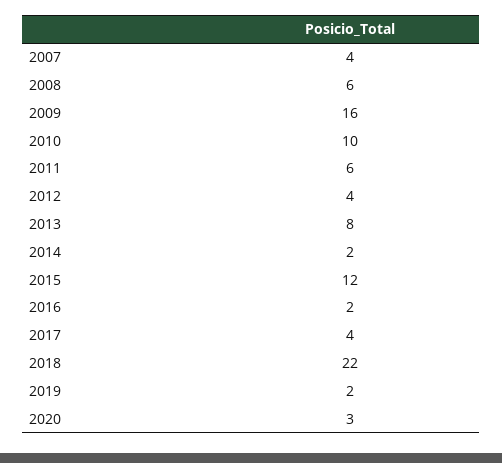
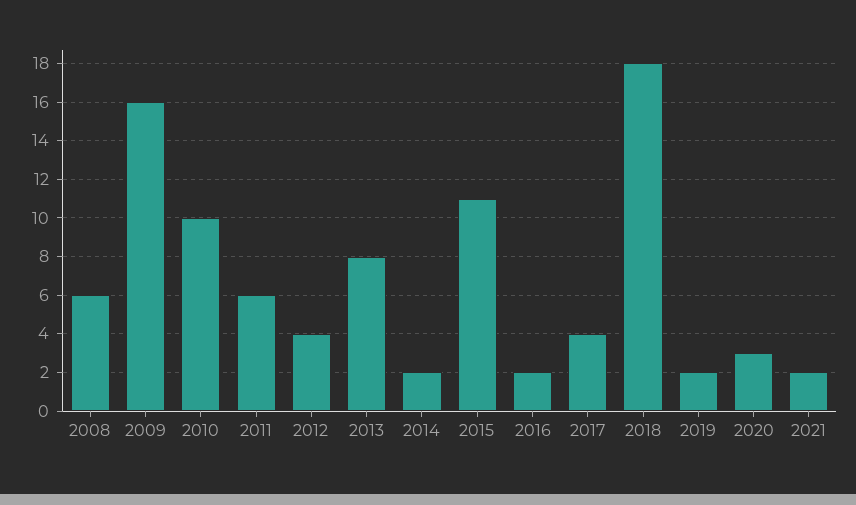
2007: 4 -> none
2015: 12 -> 11
2018: 22 -> 18
2021: none -> 2

